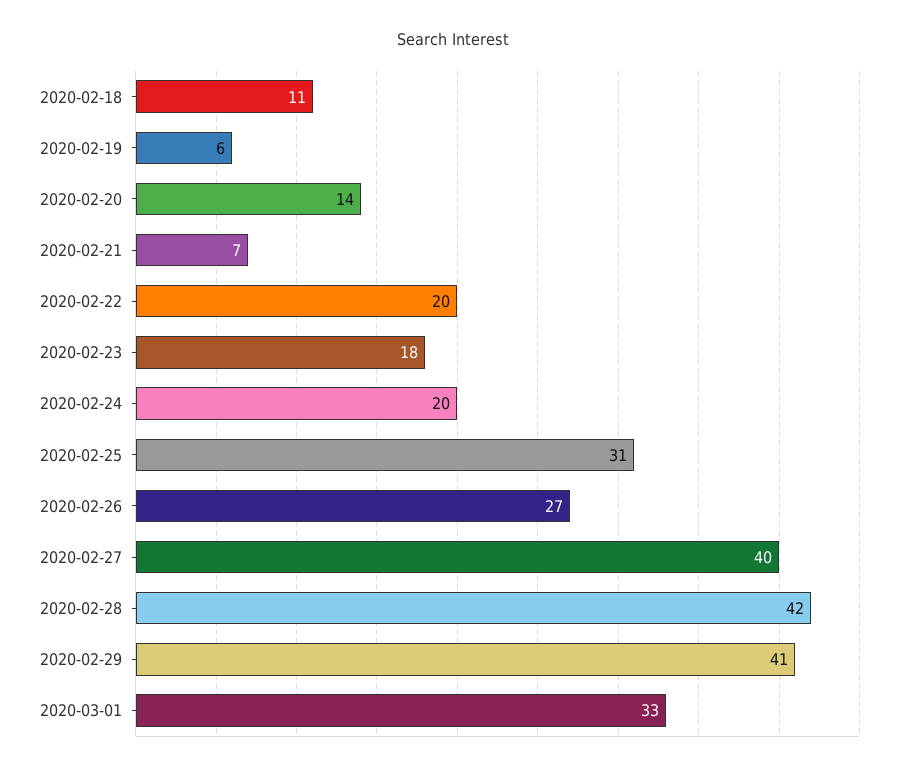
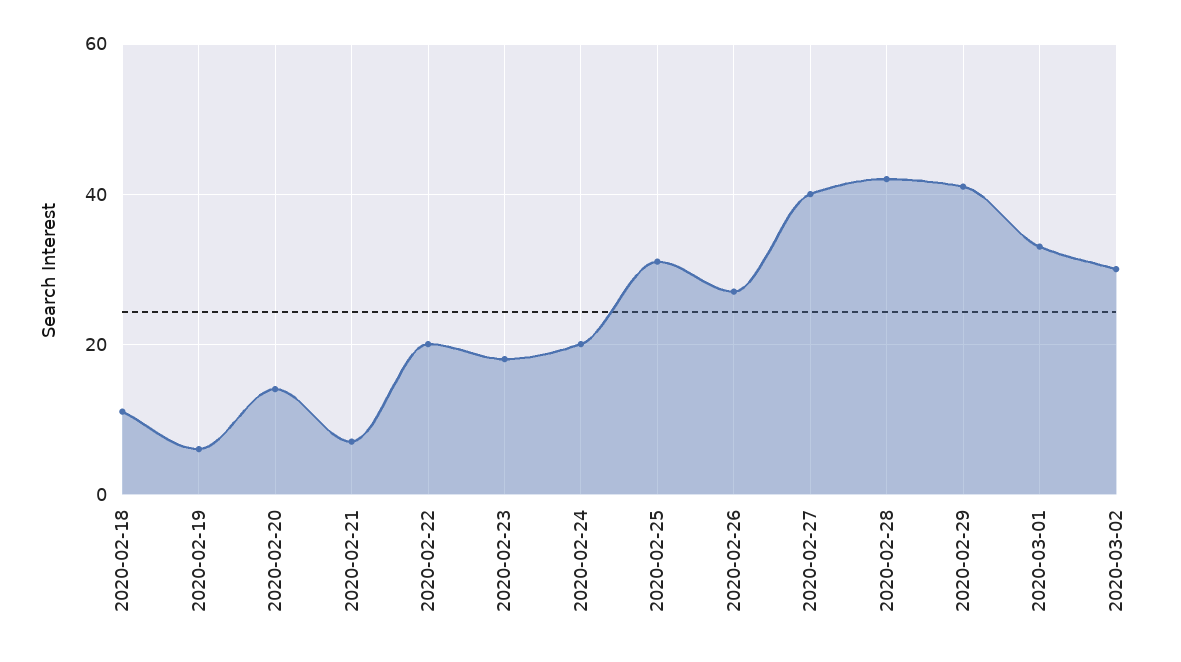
2020-03-02: none -> 30

